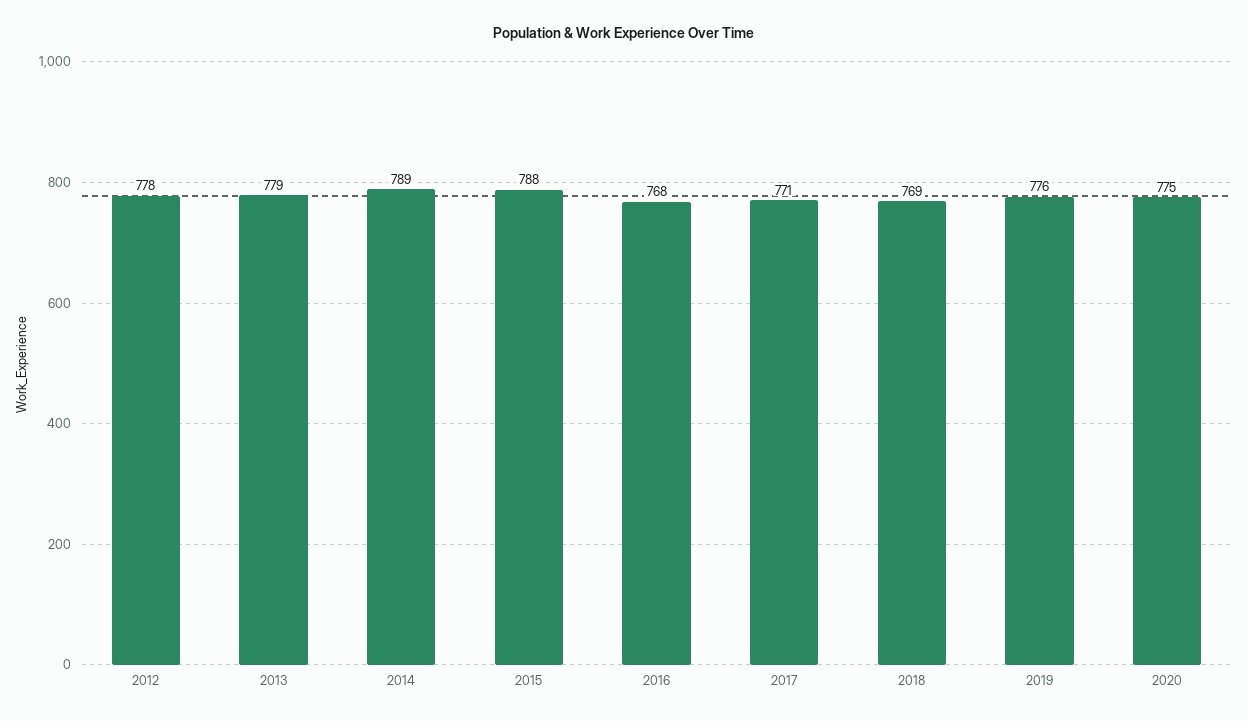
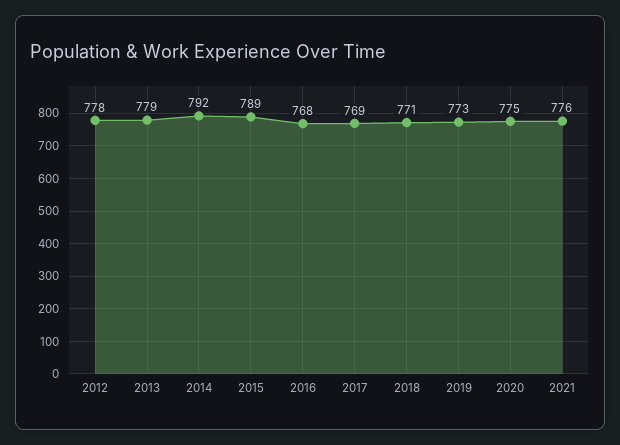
2014: 789 -> 792
2015: 788 -> 789
2017: 771 -> 769
2018: 769 -> 771
2019: 776 -> 773
2021: none -> 776

